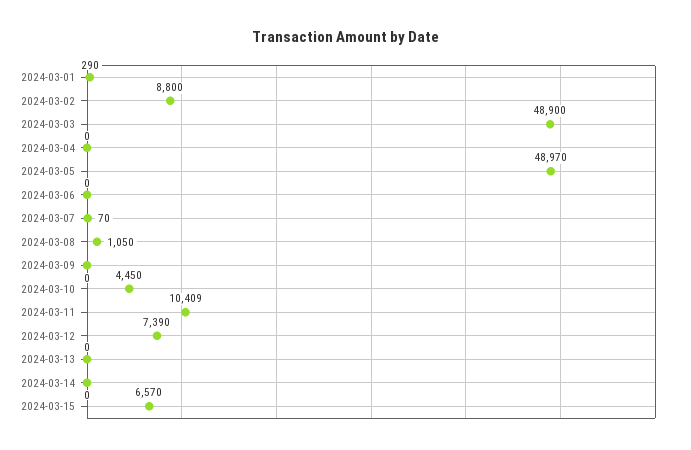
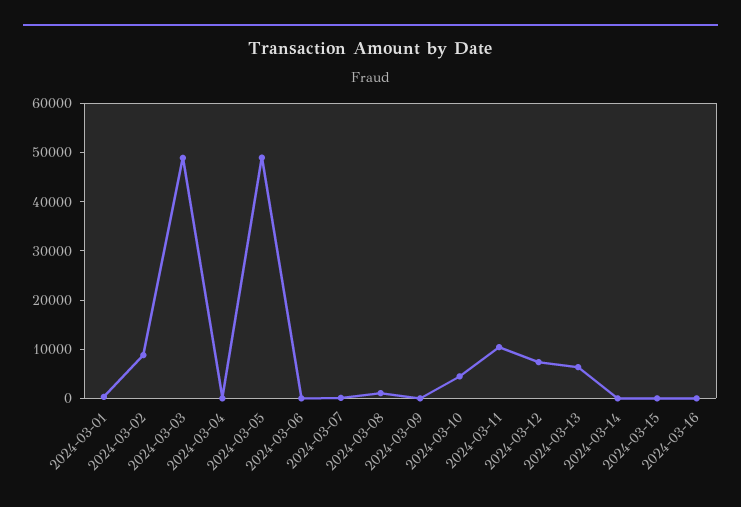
2024-03-13: 0 -> 6000
2024-03-15: 6570 -> 0
2024-03-16: none -> 0

